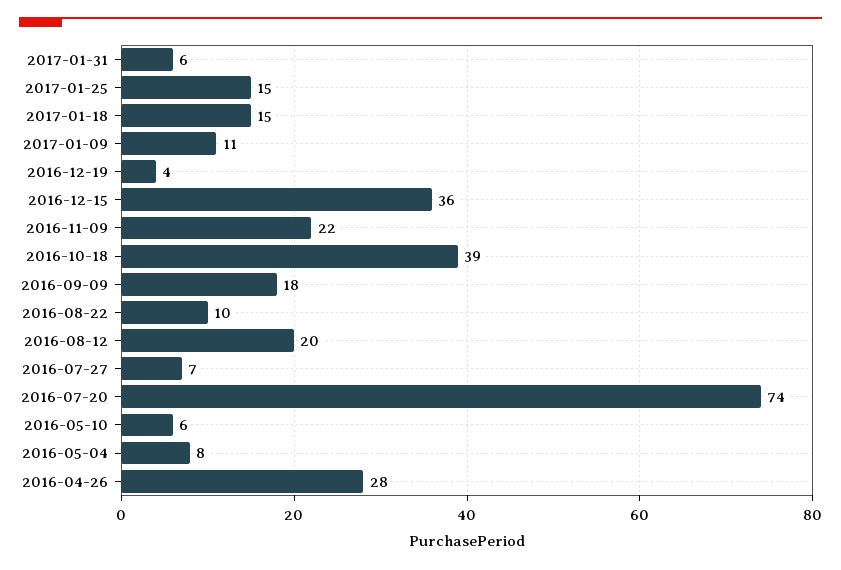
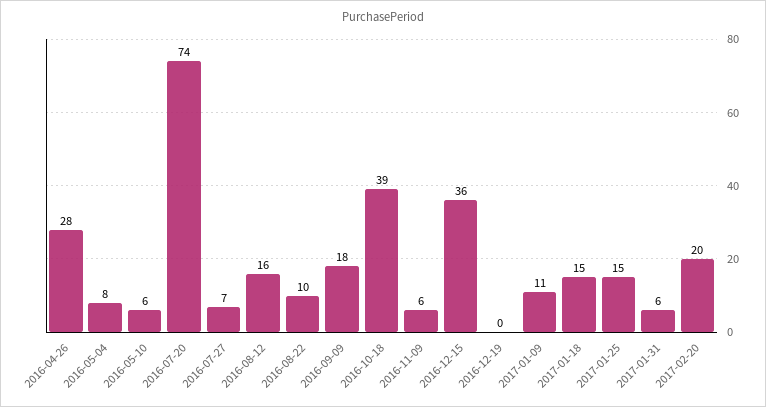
2016-12-19: 4 -> 0
2016-11-09: 22 -> 6
2016-08-12: 20 -> 16
2017-02-20: none -> 20

